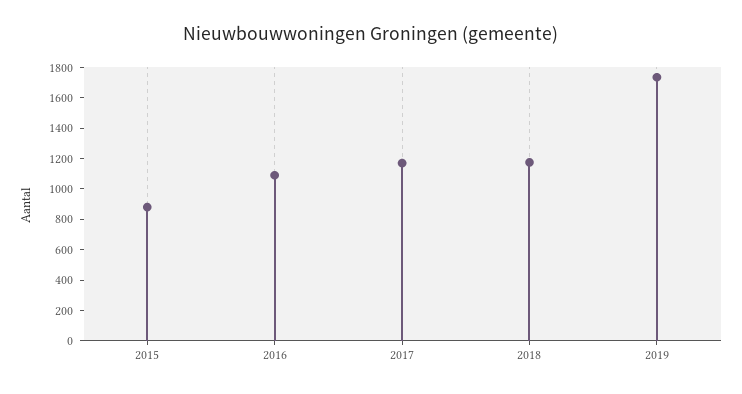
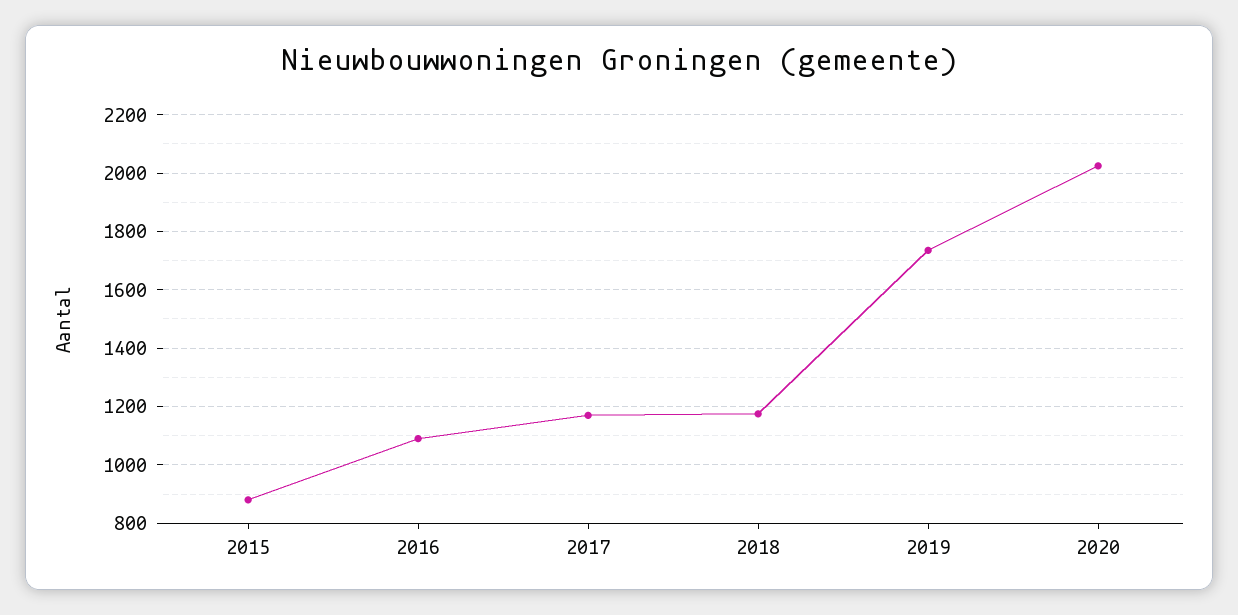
2020: none -> 2025

